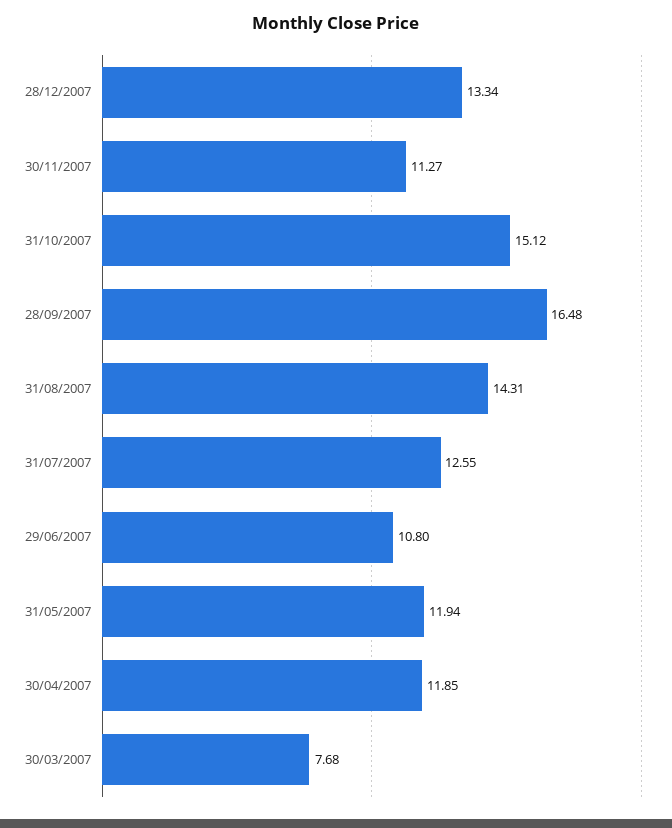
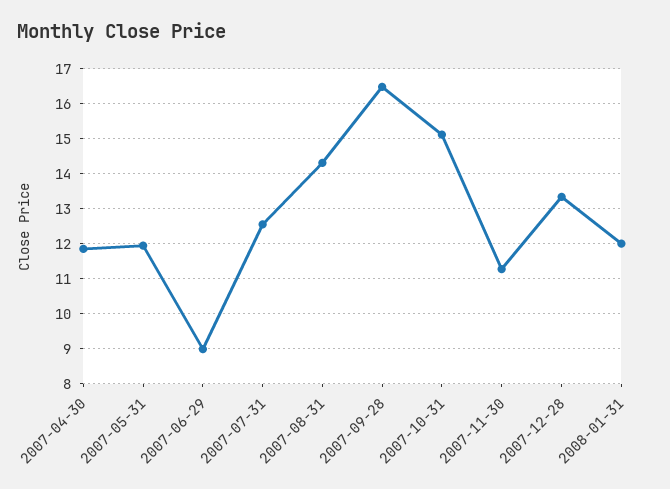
29/06/2007: 10.8 -> 9
30/03/2007: 7.68 -> none
2008-01-31: none -> 12

